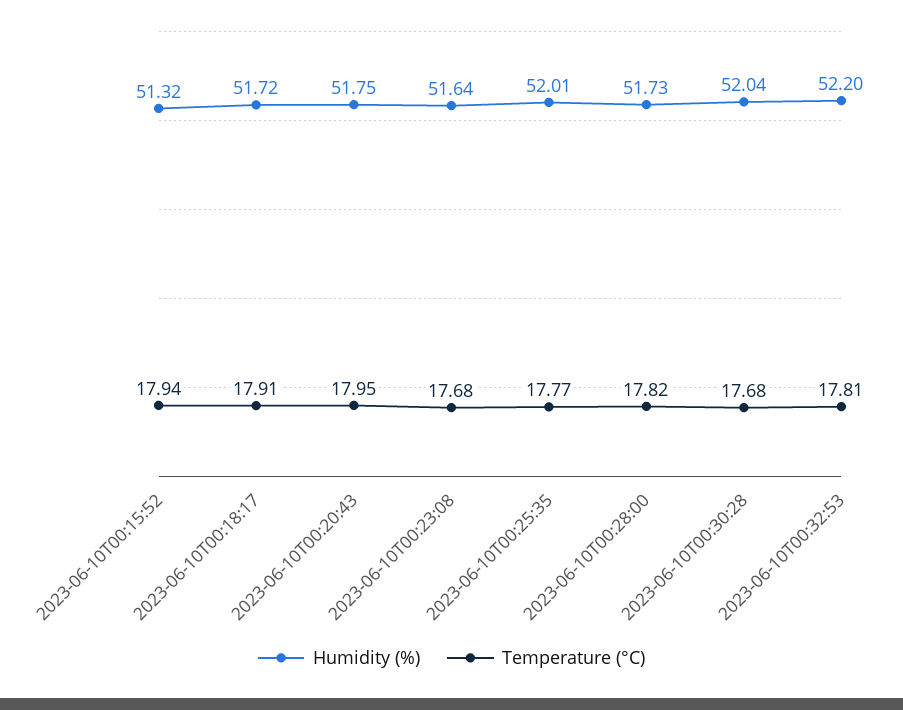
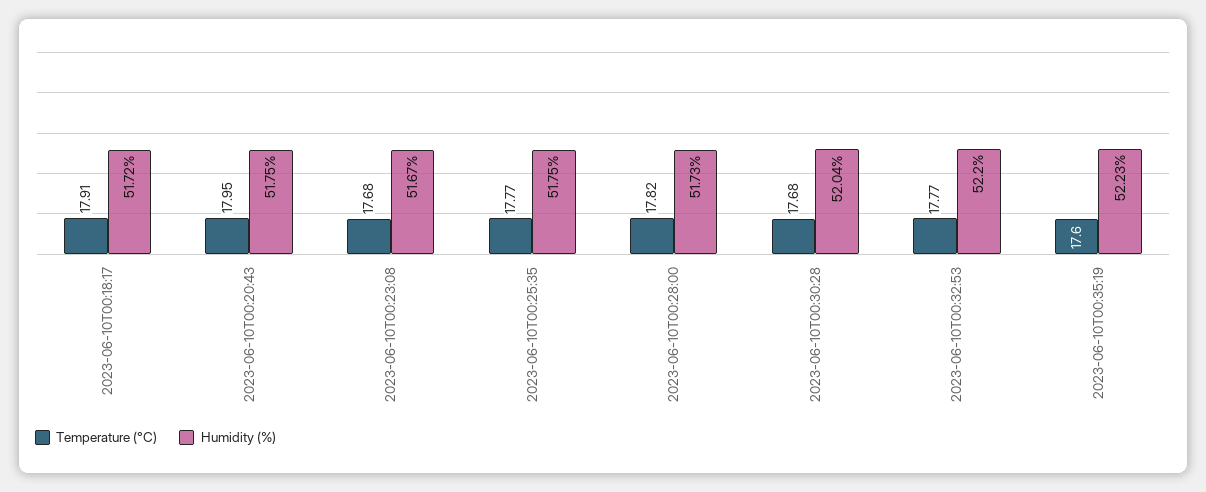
Humidity (%), 2023-06-10T00:15:52: 51.32 -> none
Temperature (°C), 2023-06-10T00:15:52: 17.94 -> none
Humidity (%), 2023-06-10T00:23:08: 51.64 -> 51.67
Humidity (%), 2023-06-10T00:25:35: 52.01 -> 51.75
Temperature (°C), 2023-06-10T00:32:53: 17.81 -> 17.77
Temperature (°C), 2023-06-10T00:35:19: none -> 17.6
Humidity (%), 2023-06-10T00:35:19: none -> 52.23

